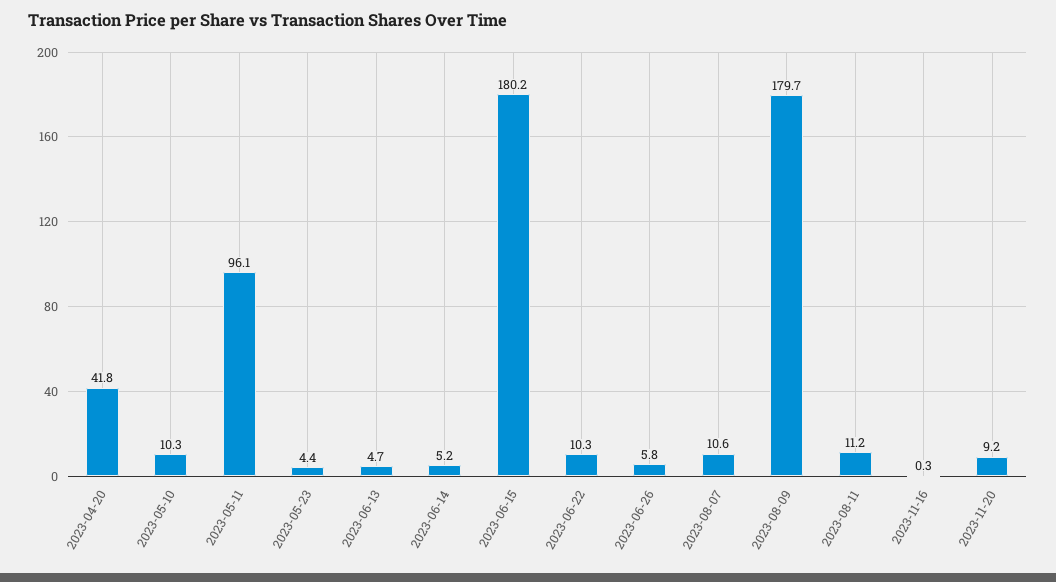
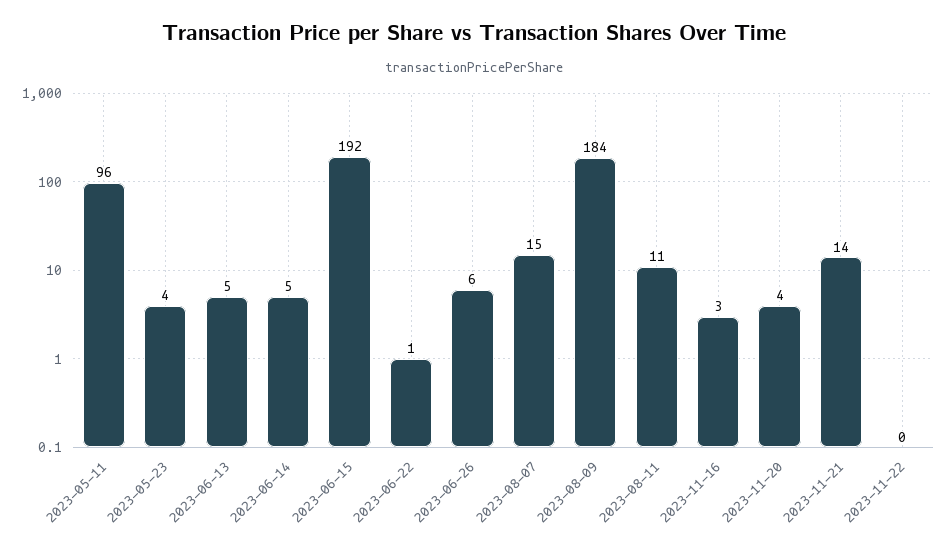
2023-04-20: 41.8 -> none
2023-05-10: 10.3 -> none
2023-06-15: 180.2 -> 192
2023-06-22: 10.3 -> 1
2023-08-07: 10.6 -> 15
2023-08-09: 179.7 -> 184
2023-11-16: 0.3 -> 3
2023-11-20: 9.2 -> 4
2023-11-21: none -> 14
2023-11-22: none -> 0

